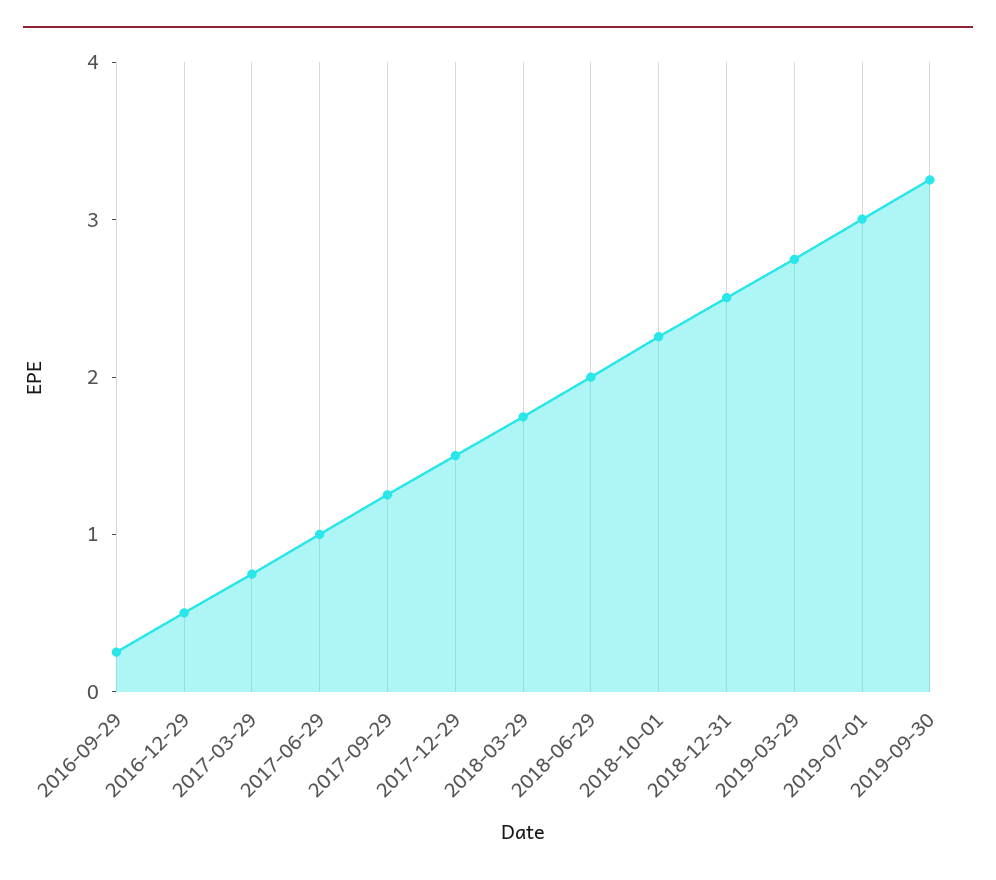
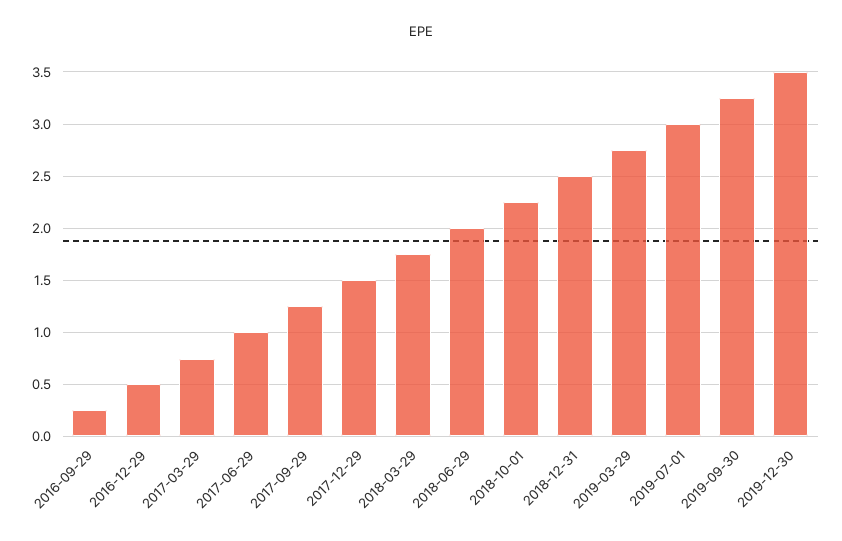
2019-12-30: none -> 3.5

